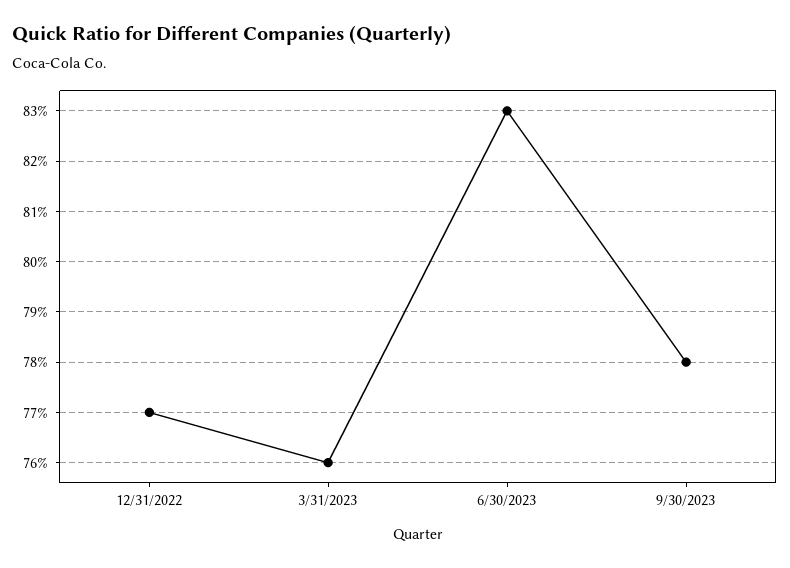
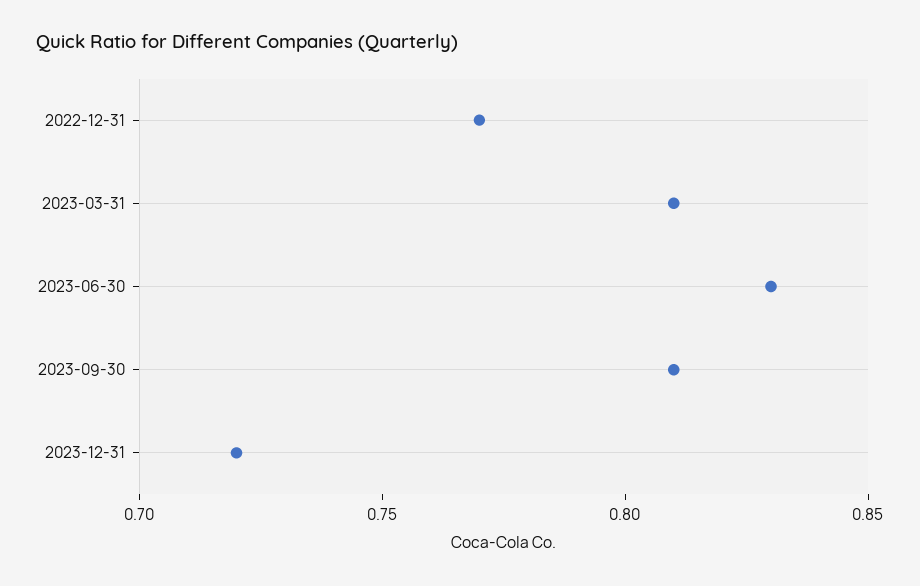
3/31/2023: 0.76 -> 0.81
9/30/2023: 0.78 -> 0.81
2023-12-31: none -> 0.72

